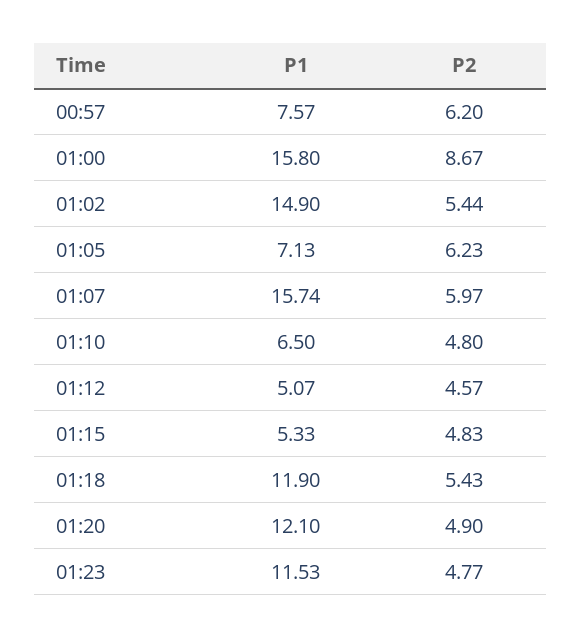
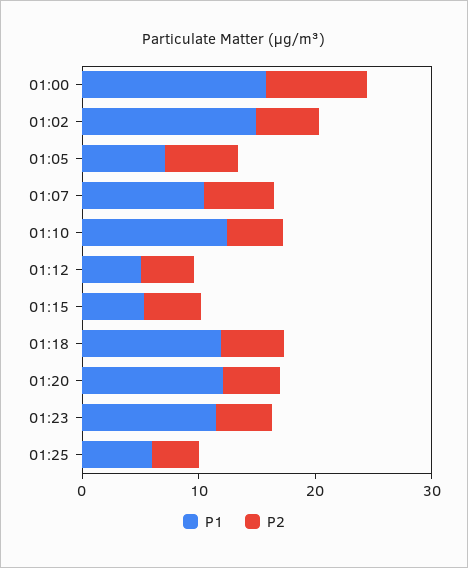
P1, 00:57: 7.57 -> none
P2, 00:57: 6.2 -> none
P1, 01:07: 15.74 -> 10
P1, 01:10: 6.5 -> 12
P1, 01:25: none -> 6
P2, 01:25: none -> 4

